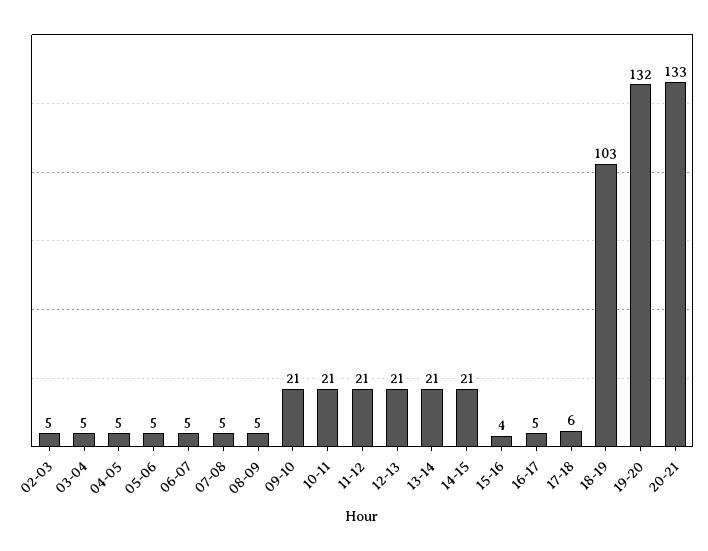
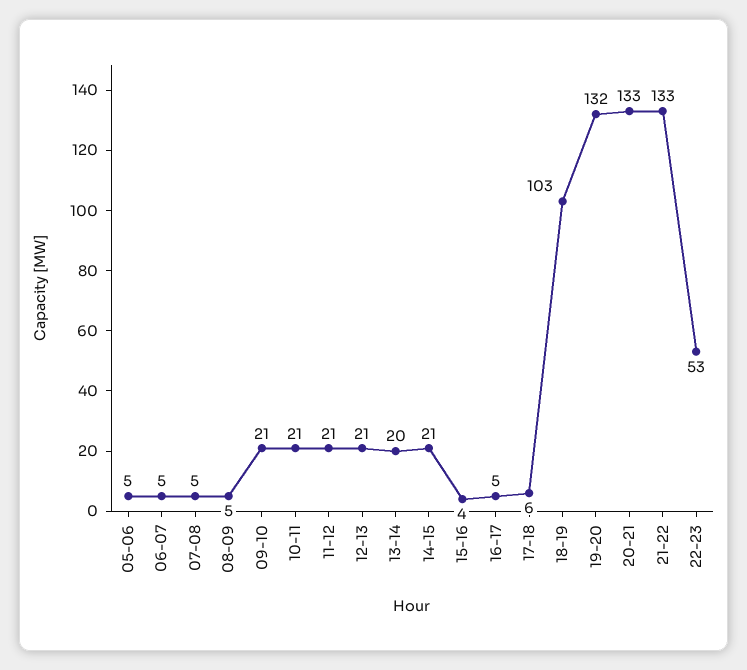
02-03: 5 -> none
03-04: 5 -> none
04-05: 5 -> none
13-14: 21 -> 20
21-22: none -> 133
22-23: none -> 53

